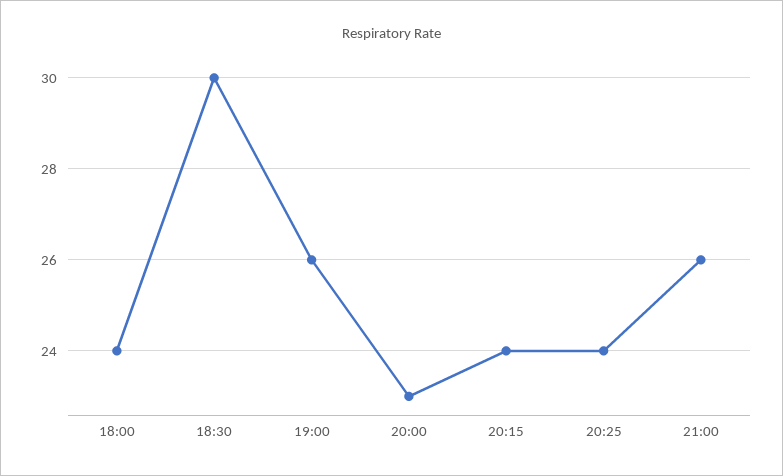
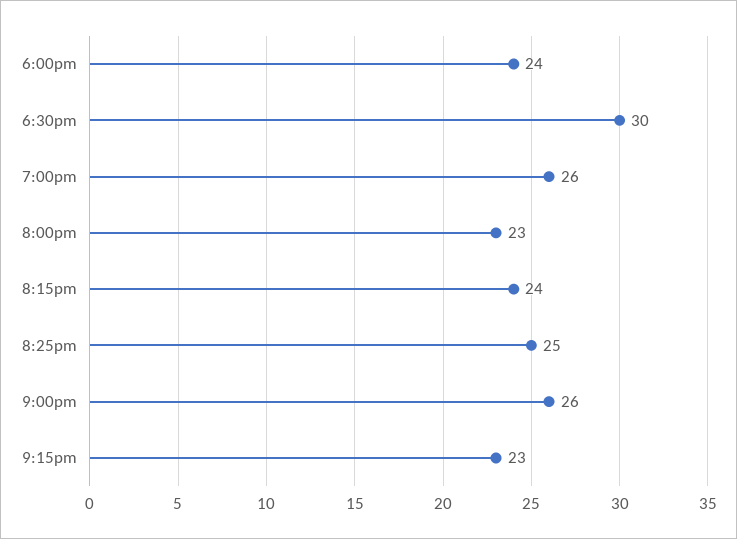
20:25: 24 -> 25
9:15pm: none -> 23

